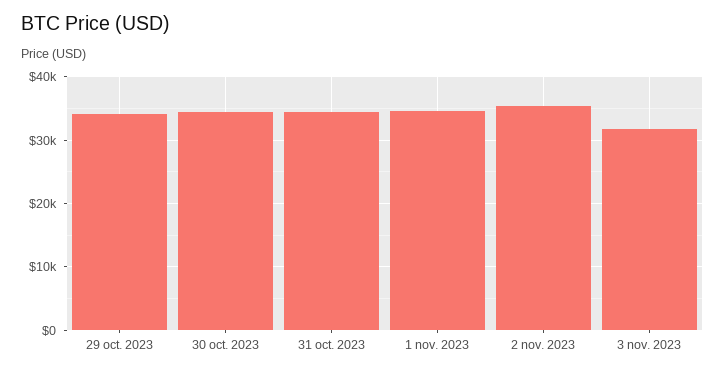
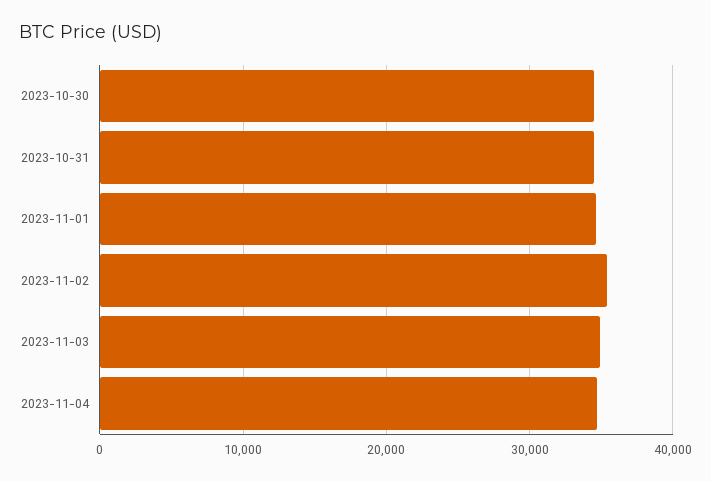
29 oct. 2023: 34000 -> none
3 nov. 2023: 32000 -> 35000
2023-11-04: none -> 35000

